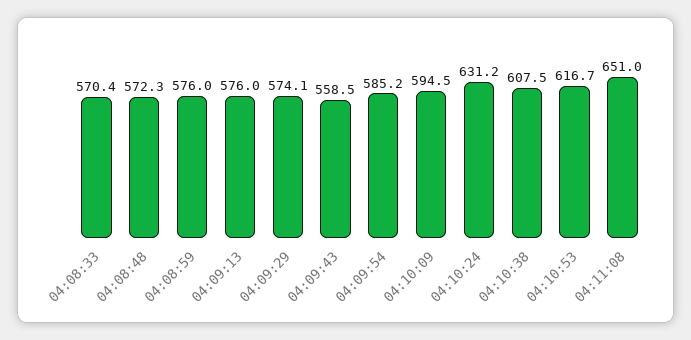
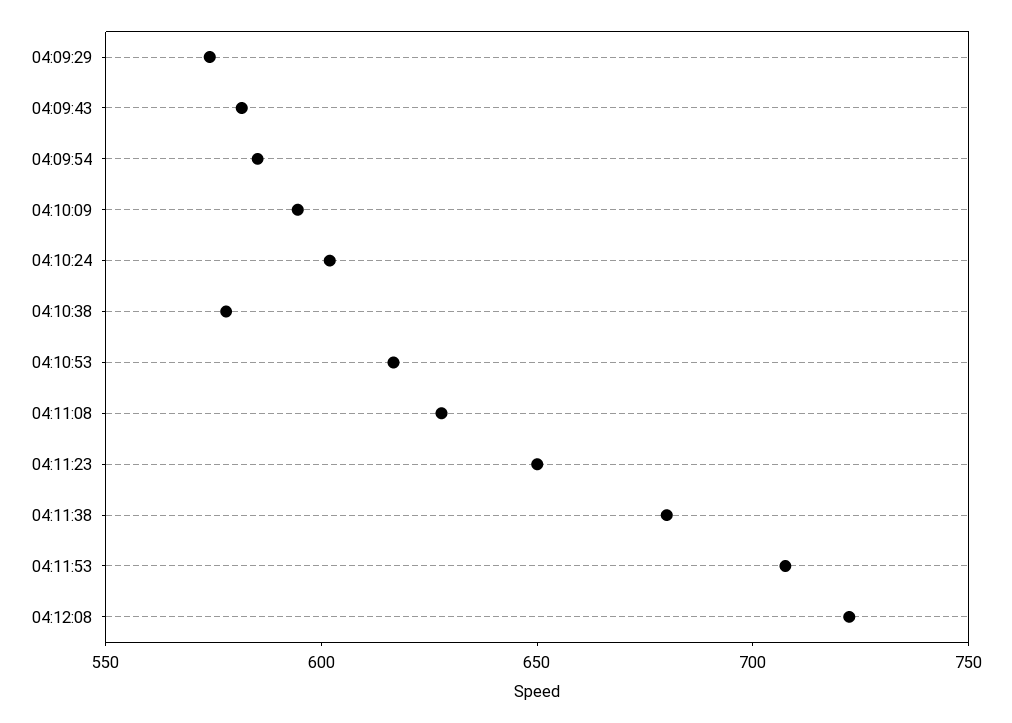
04:08:33: 570.4 -> none
04:08:48: 572.3 -> none
04:08:59: 576 -> none
04:09:13: 576 -> none
04:09:43: 558.5 -> 580
04:10:24: 631.2 -> 600
04:10:38: 607.5 -> 580
04:11:08: 651 -> 630
04:11:23: none -> 650
04:11:38: none -> 680
04:11:53: none -> 710
04:12:08: none -> 720

